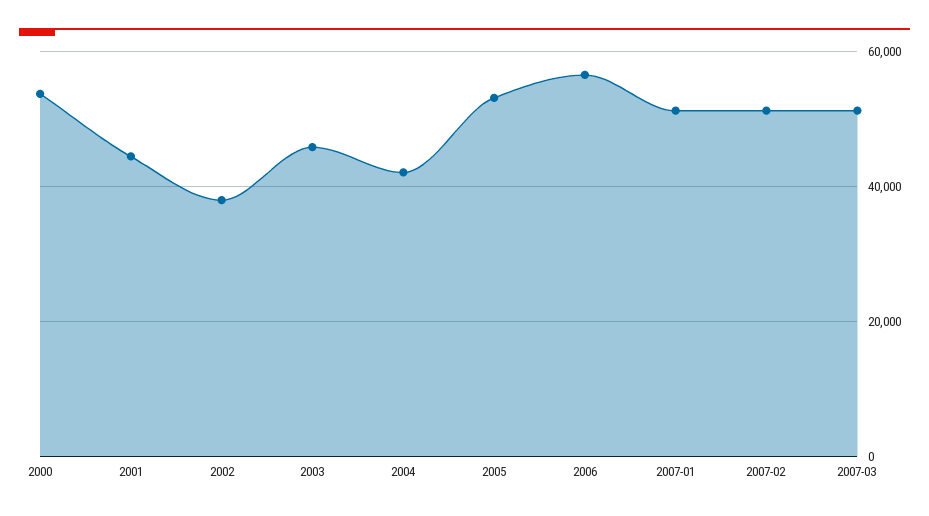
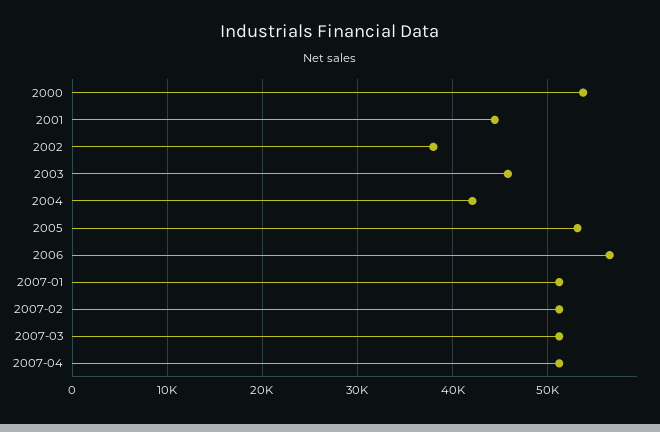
2007-04: none -> 51000

